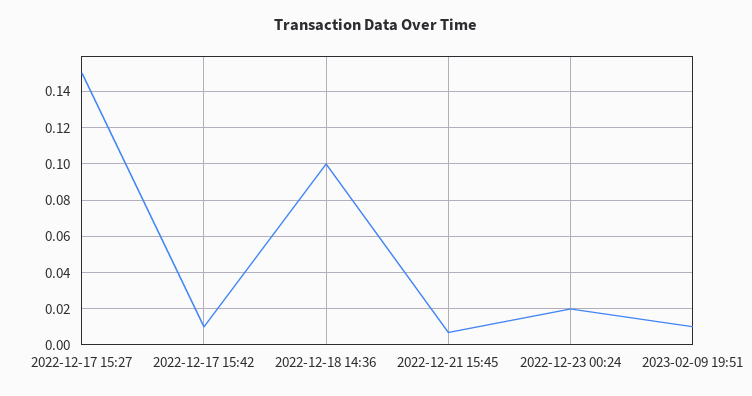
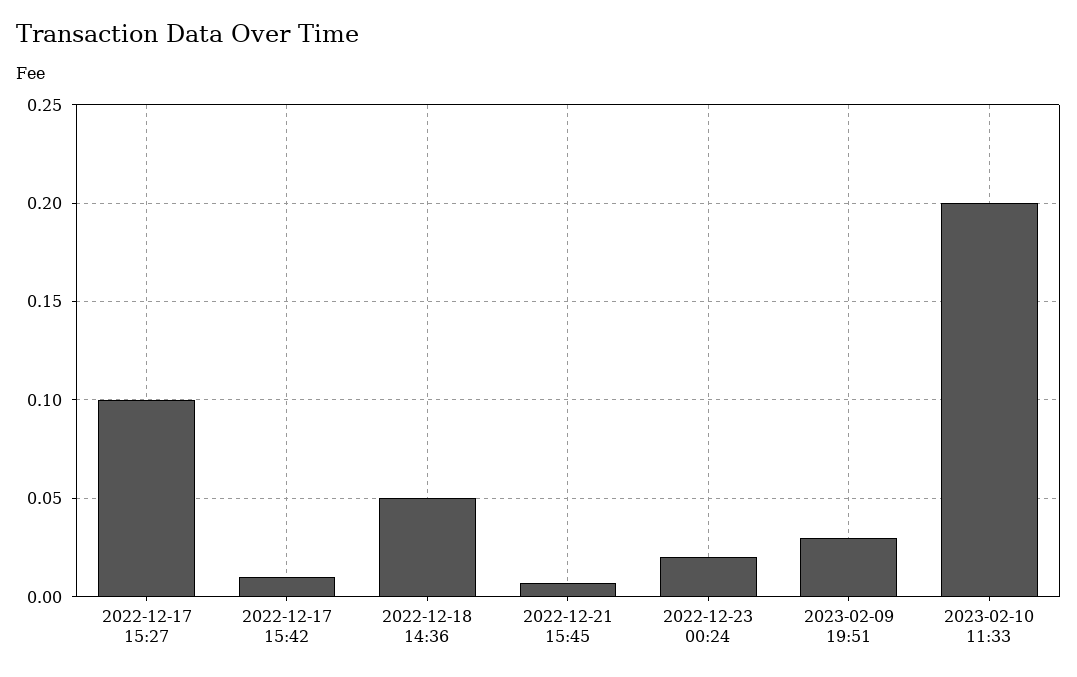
2022-12-17 15:27: 0.15 -> 0.1
2022-12-18 14:36: 0.1 -> 0.05
2023-02-09 19:51: 0.01 -> 0.03
2023-02-10 11:33: none -> 0.2

